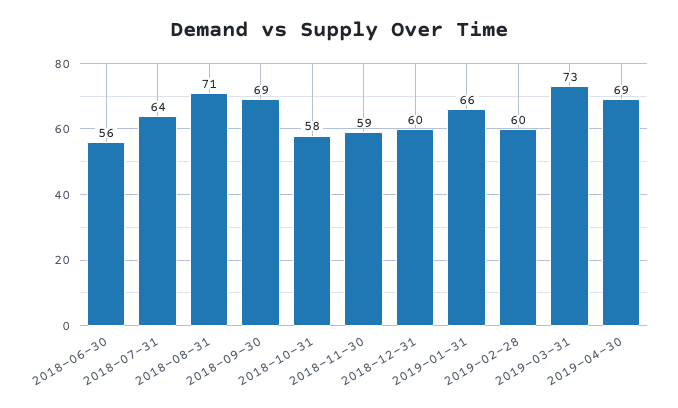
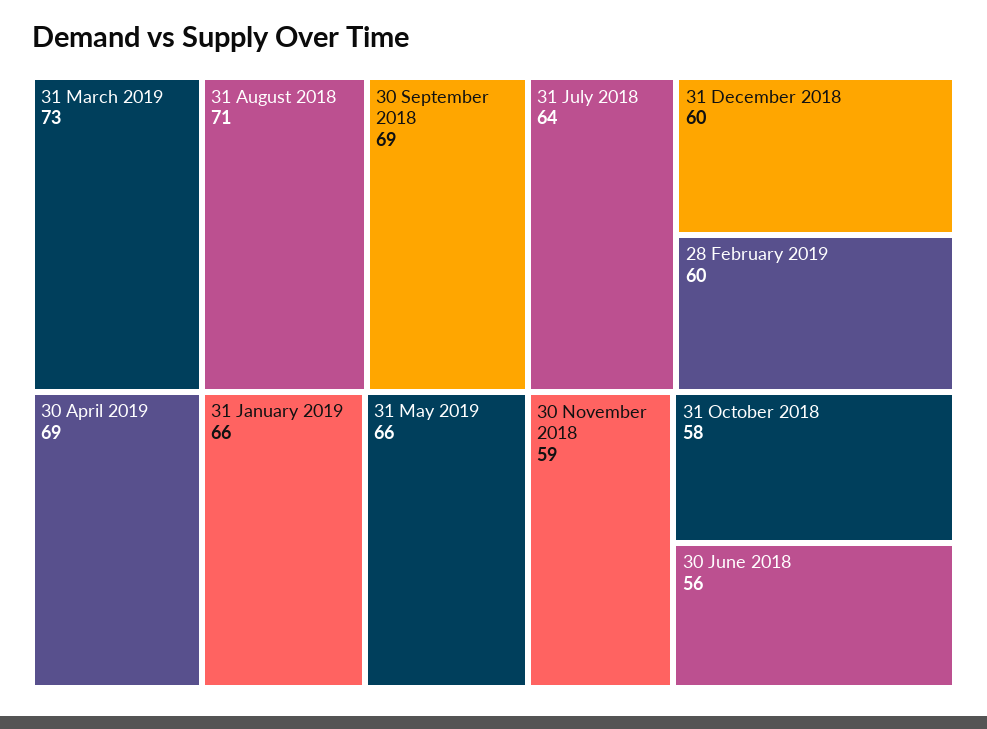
31 May 2019: none -> 66

